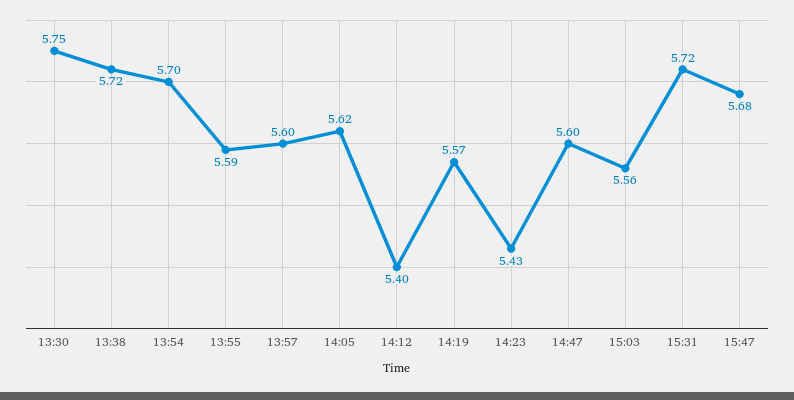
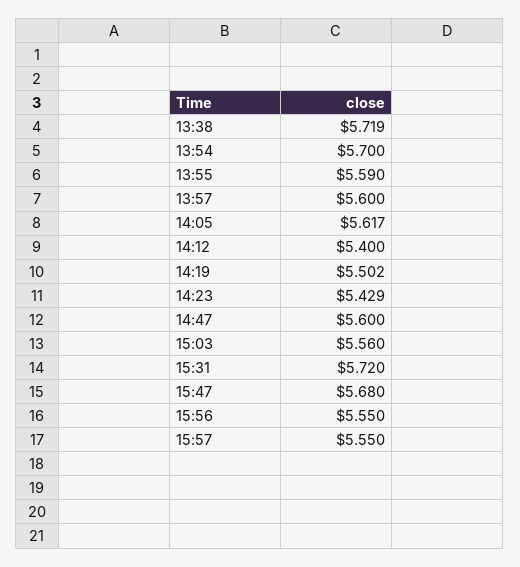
13:30: 5.75 -> none
14:19: 5.57 -> 5.502
15:56: none -> 5.55
15:57: none -> 5.55

